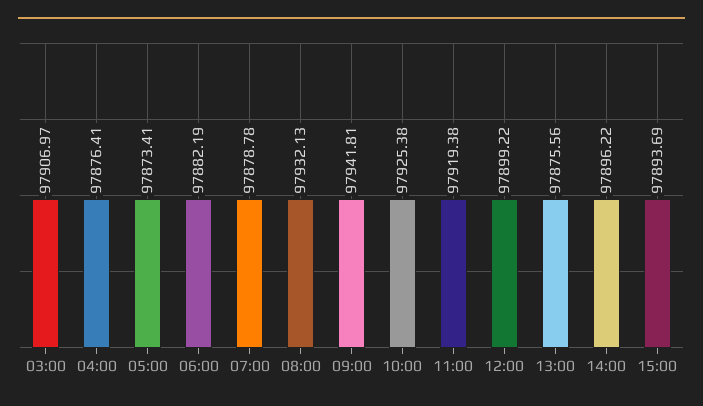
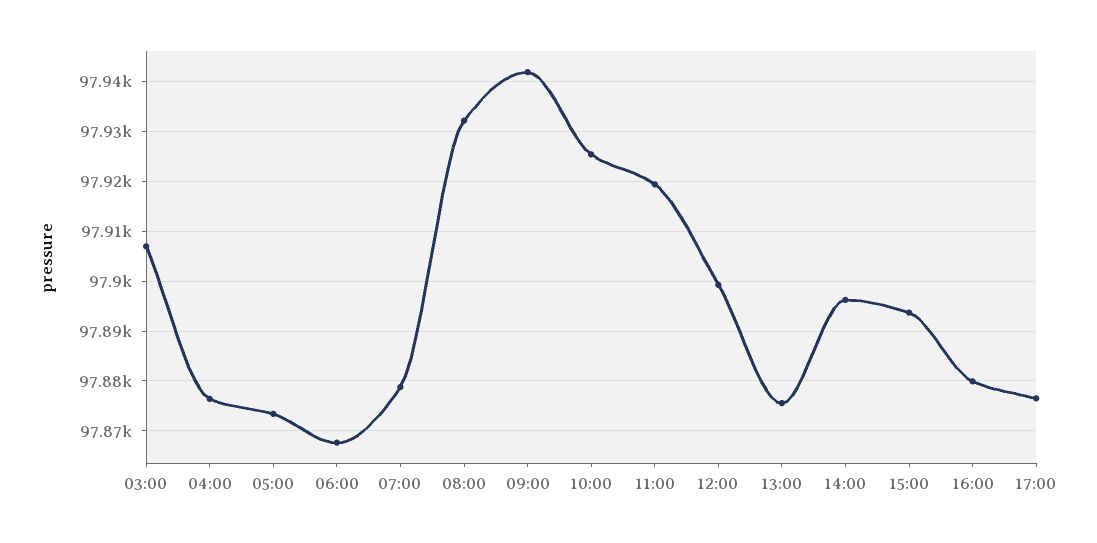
06:00: 97882.19 -> 97868
16:00: none -> 97880
17:00: none -> 97876

